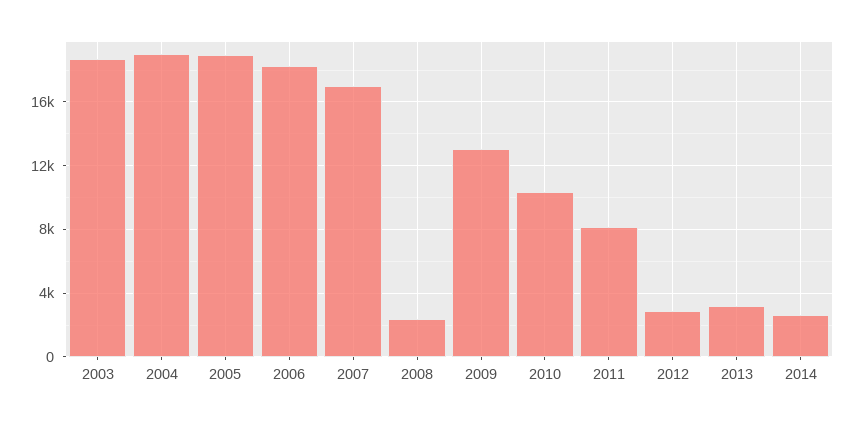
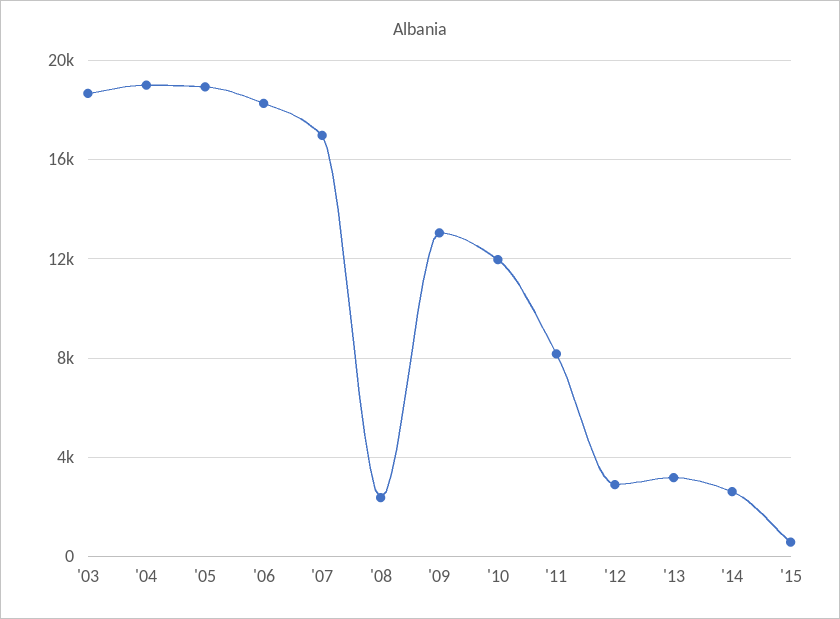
2010: 10500 -> 12000
'15: none -> 500

